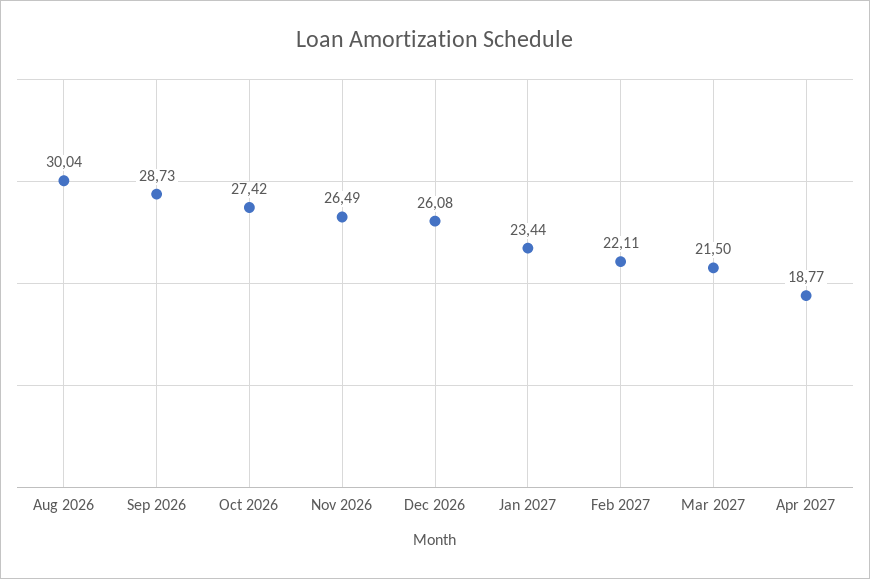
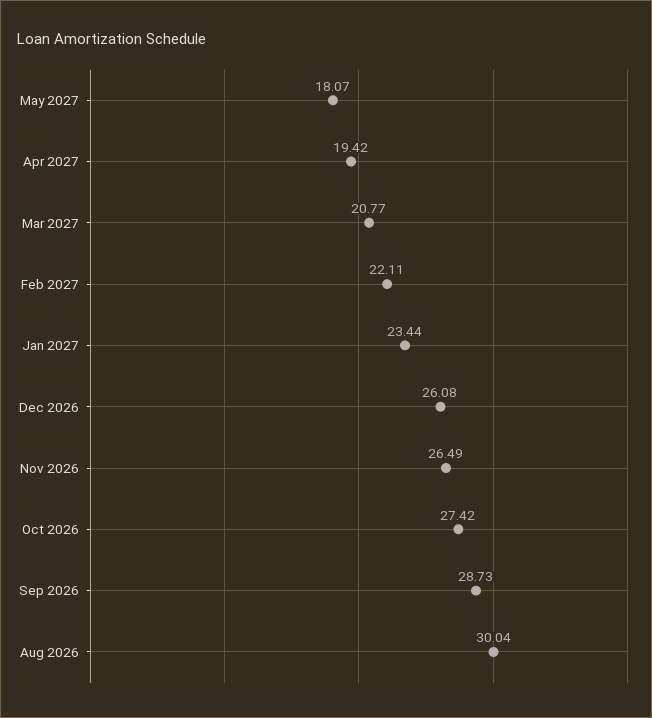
Mar 2027: 21.5 -> 20.77
Apr 2027: 18.77 -> 19.42
May 2027: none -> 18.07

